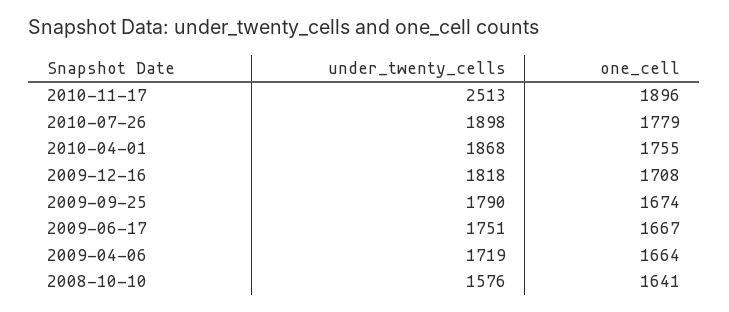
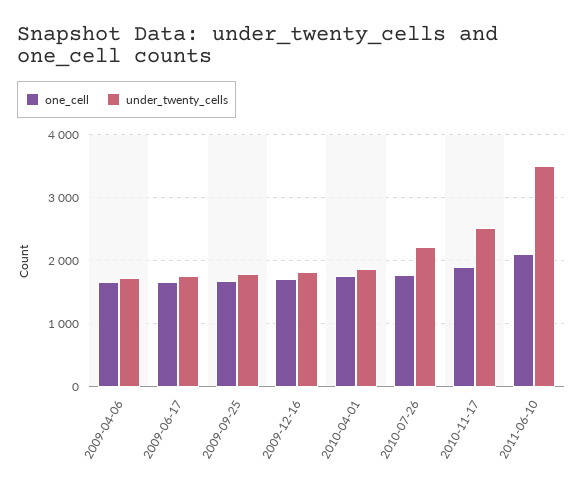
under_twenty_cells, 2010-07-26: 1898 -> 2200
under_twenty_cells, 2008-10-10: 1576 -> none
one_cell, 2008-10-10: 1641 -> none
one_cell, 2011-06-10: none -> 2100
under_twenty_cells, 2011-06-10: none -> 3500

